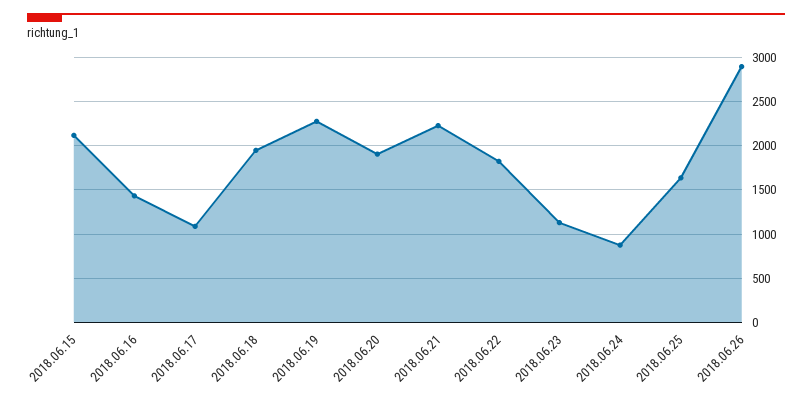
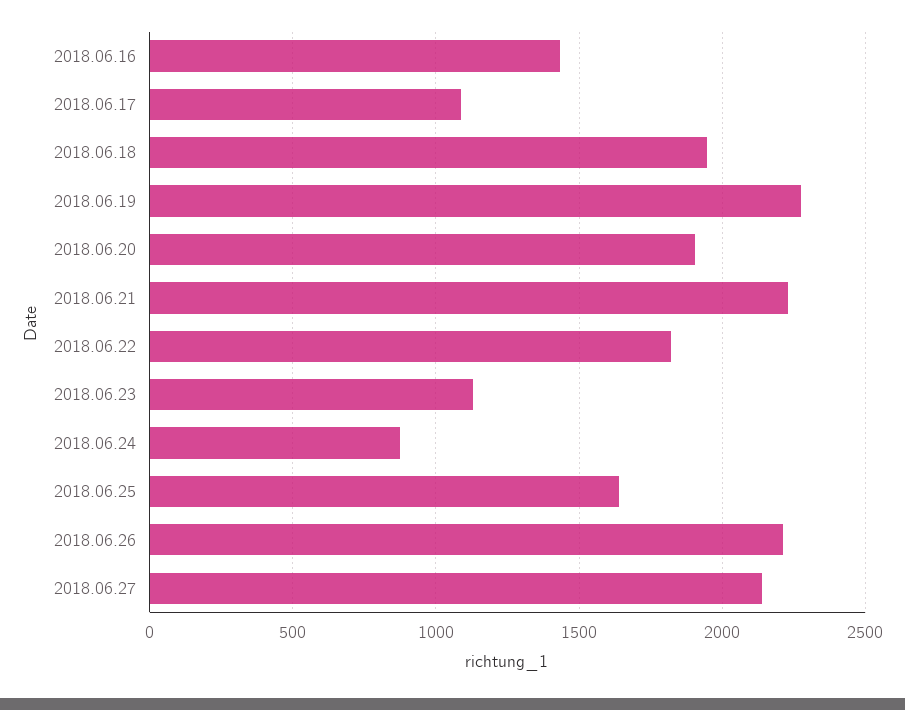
2018.06.15: 2100 -> none
2018.06.26: 2900 -> 2200
2018.06.27: none -> 2150

